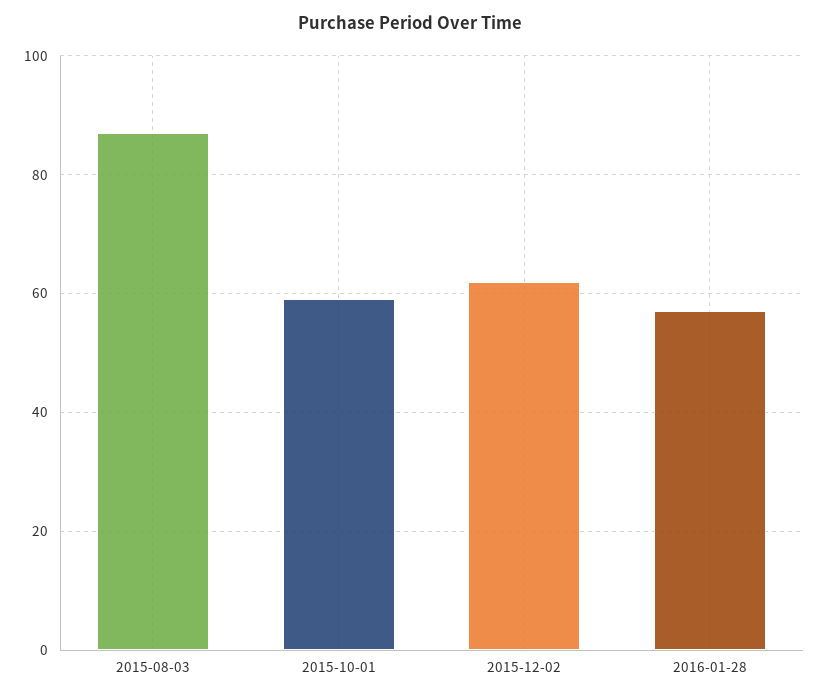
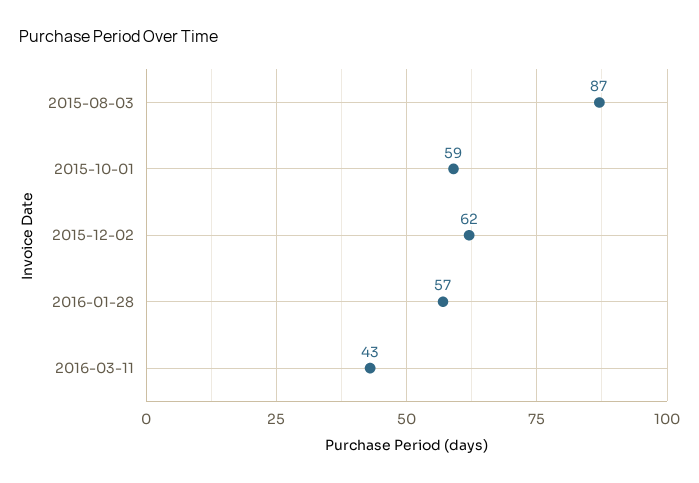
2016-03-11: none -> 43

